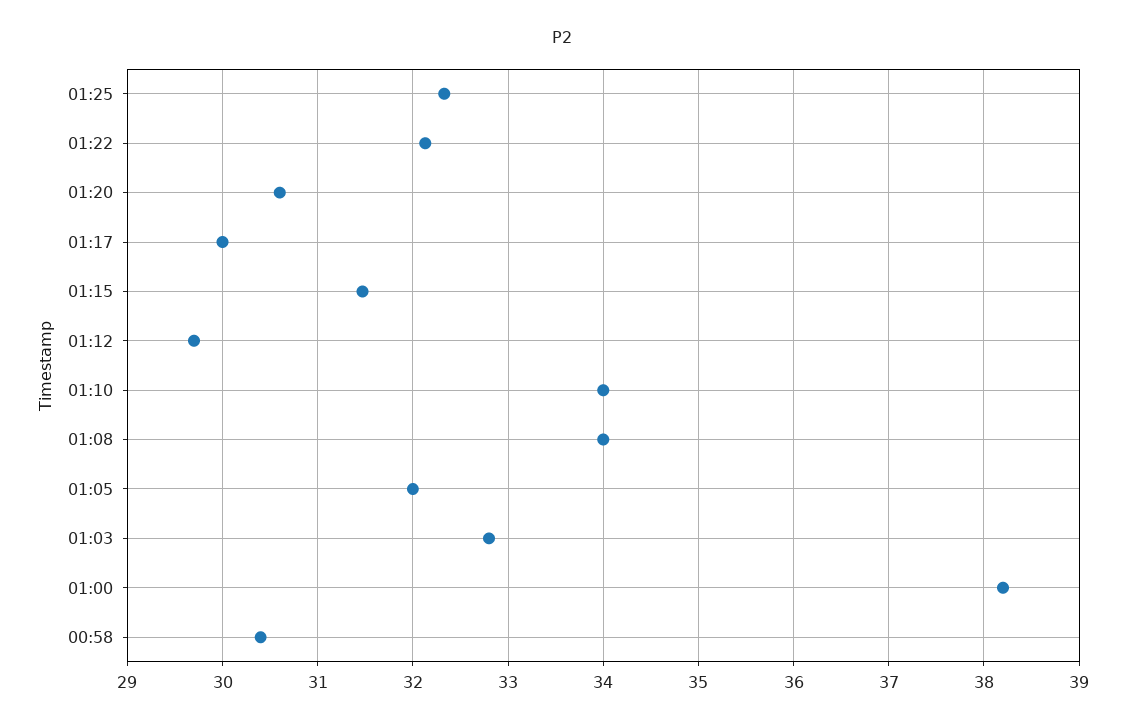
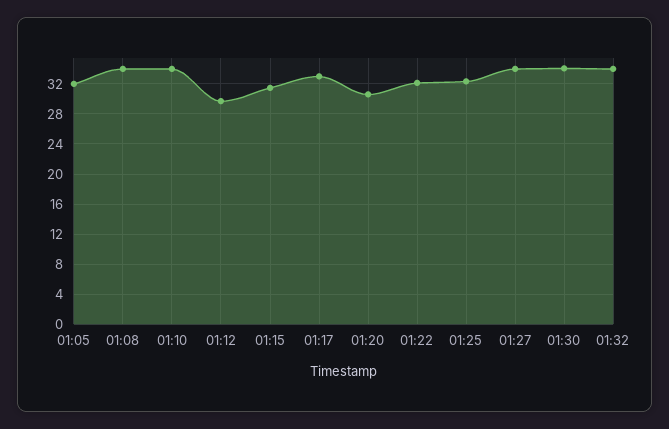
01:17: 30 -> 33
01:03: 32.8 -> none
01:00: 38.2 -> none
00:58: 30.4 -> none
01:27: none -> 34
01:30: none -> 34
01:32: none -> 34

